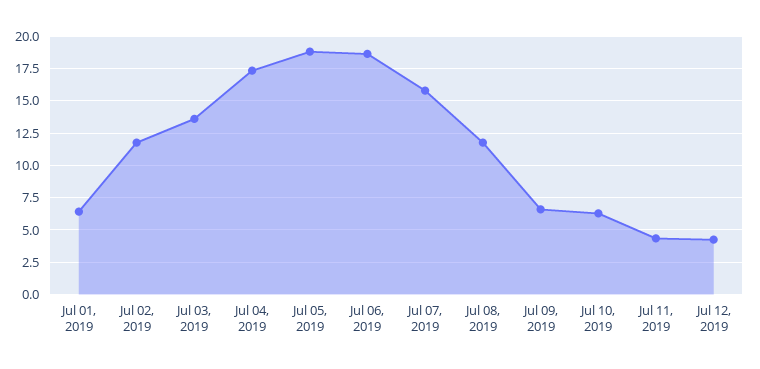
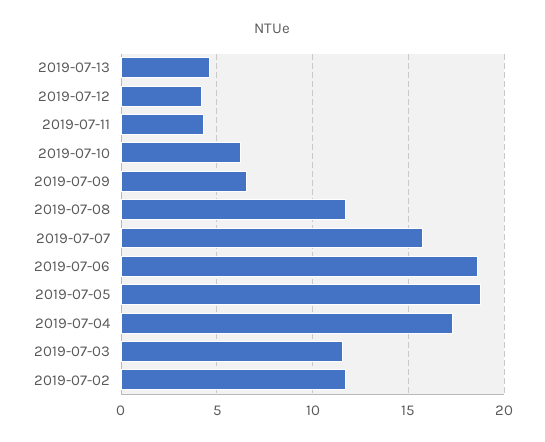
Jul 01, 2019: 6.5 -> none
Jul 03, 2019: 13.5 -> 11.5
2019-07-13: none -> 4.5

